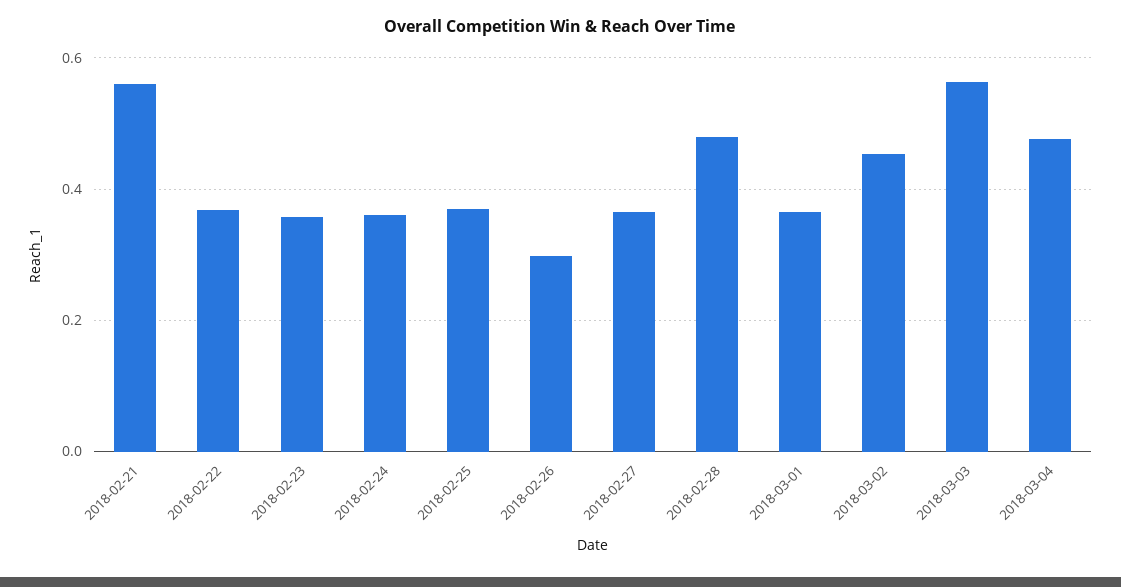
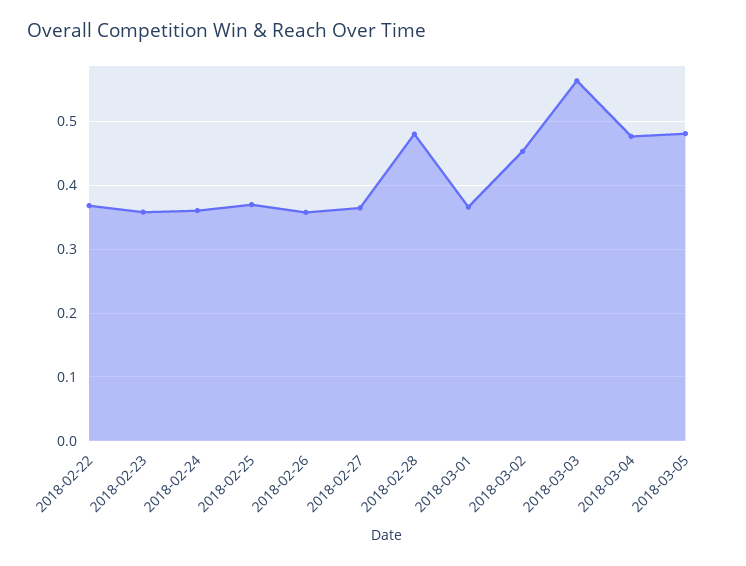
2018-02-21: 0.56 -> none
2018-02-26: 0.3 -> 0.36
2018-03-05: none -> 0.48

